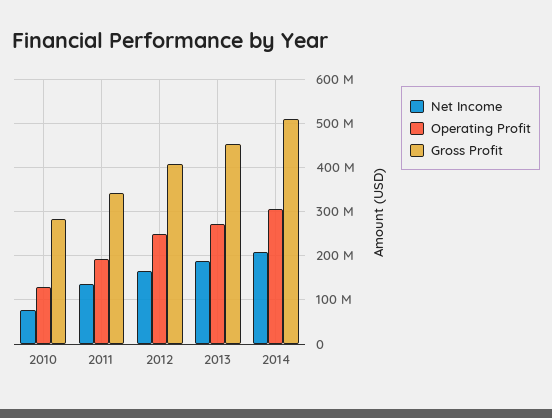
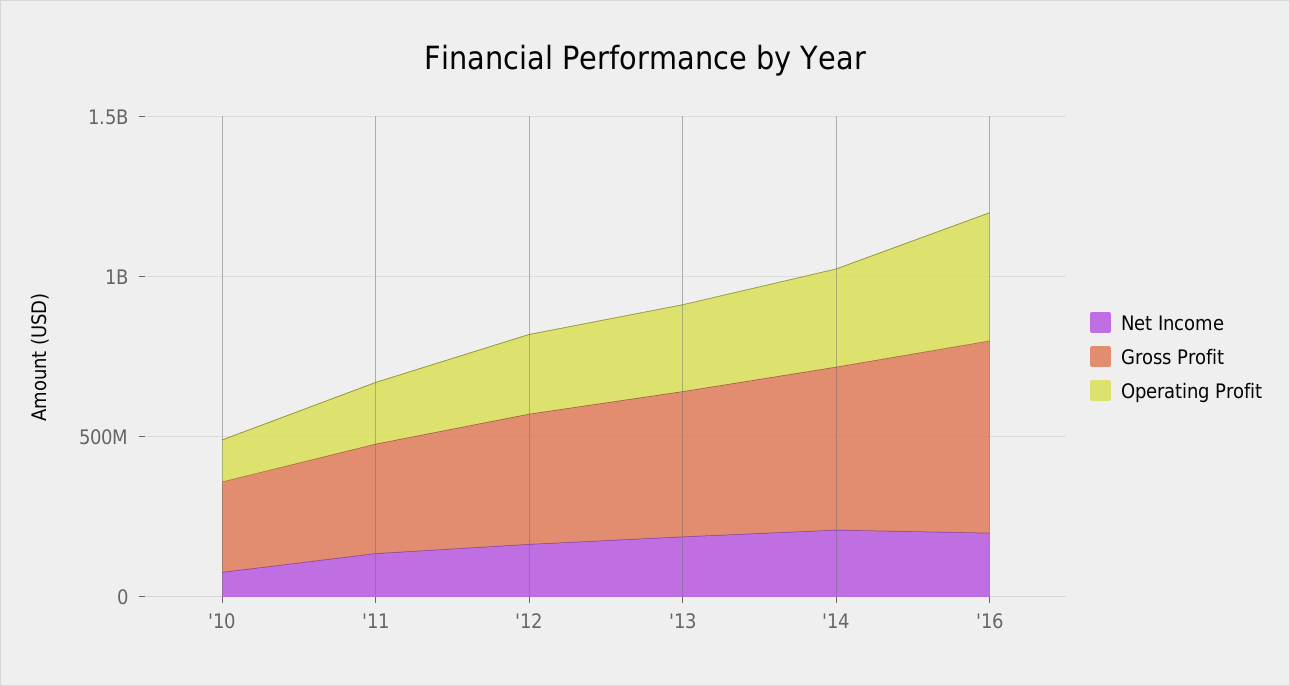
Net Income, '16: none -> 200000000
Gross Profit, '16: none -> 600000000
Operating Profit, '16: none -> 400000000

